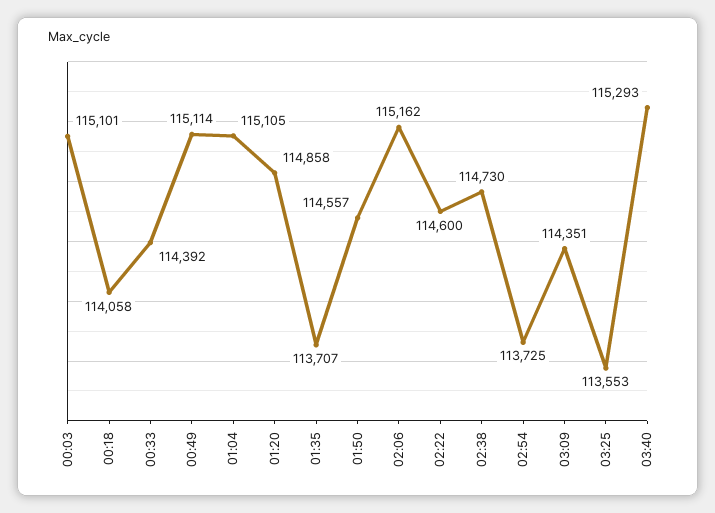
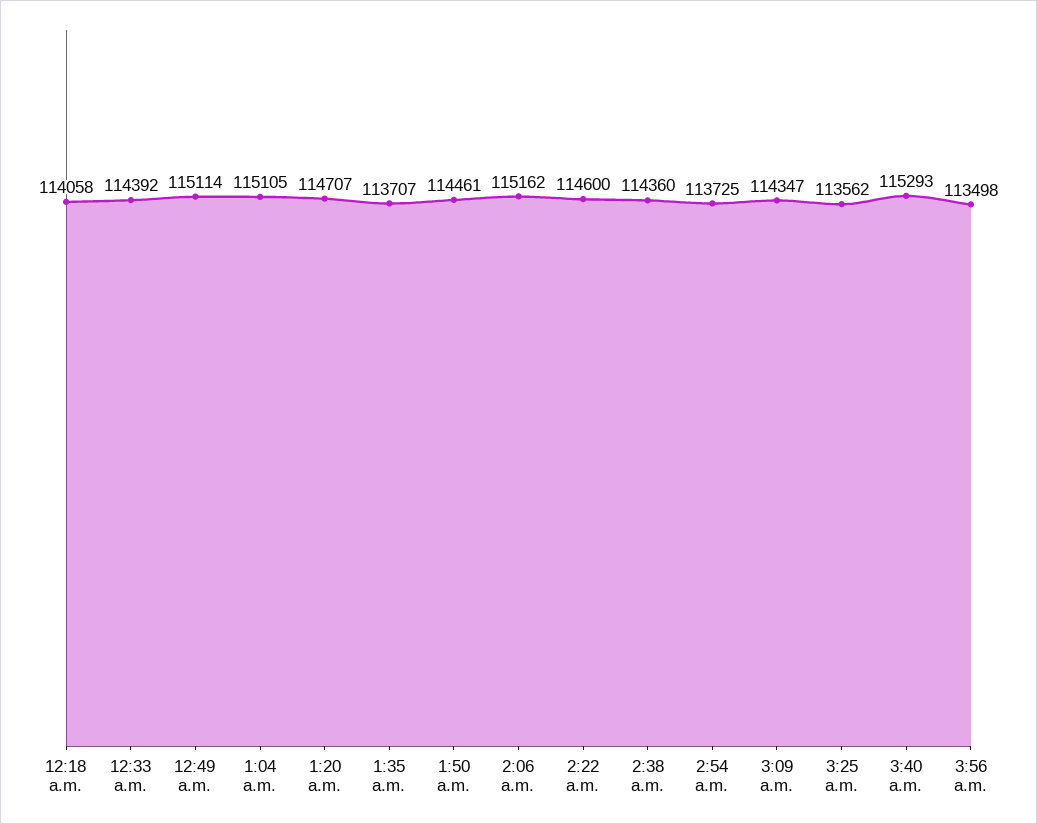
00:03: 115101 -> none
01:20: 114858 -> 114707
01:50: 114557 -> 114461
02:38: 114730 -> 114360
03:09: 114351 -> 114347
03:25: 113553 -> 113562
3:56 a.m.: none -> 113498

